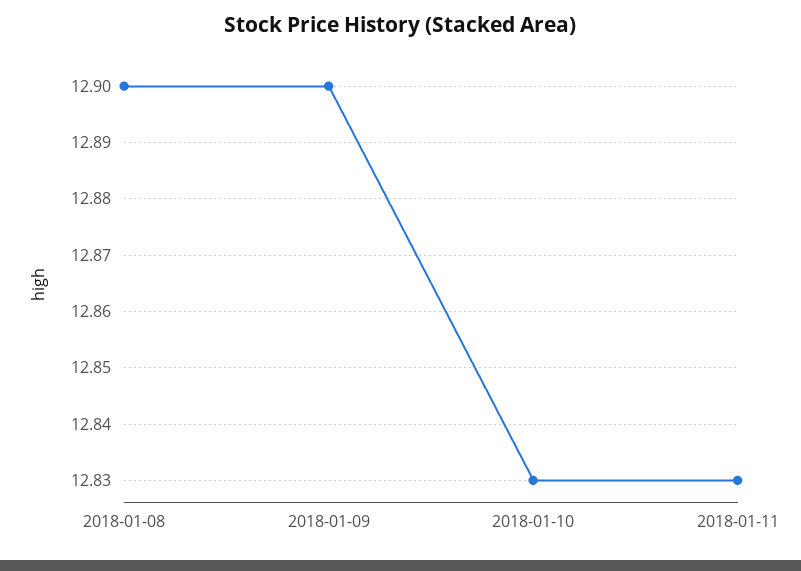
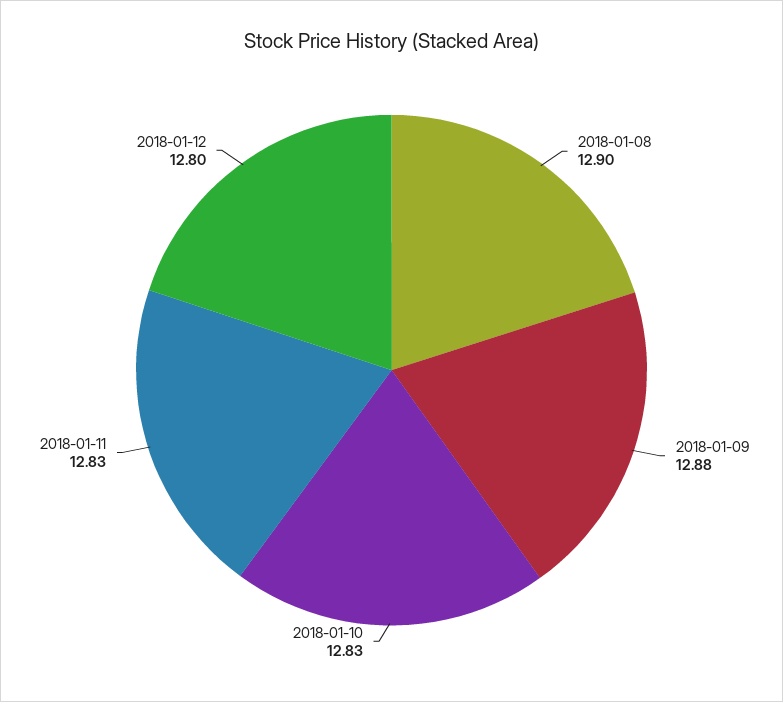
2018-01-09: 12.9 -> 12.88
2018-01-12: none -> 12.8

